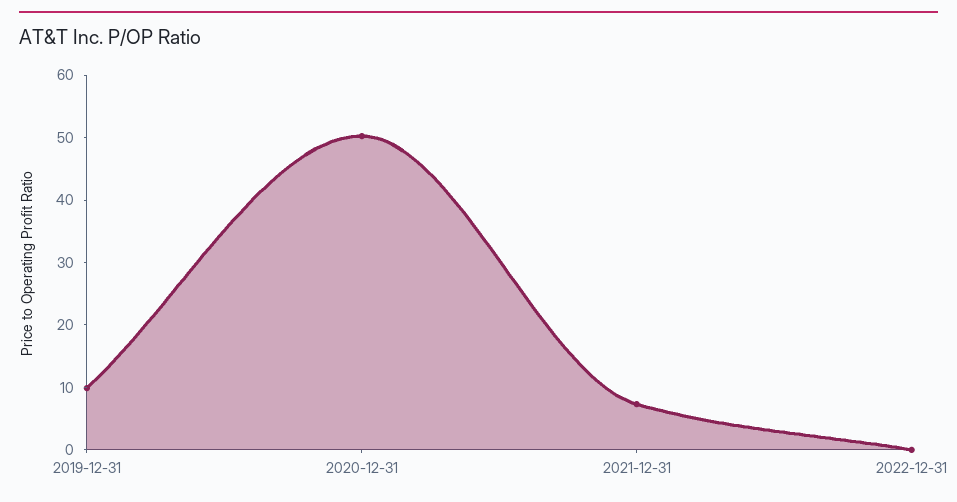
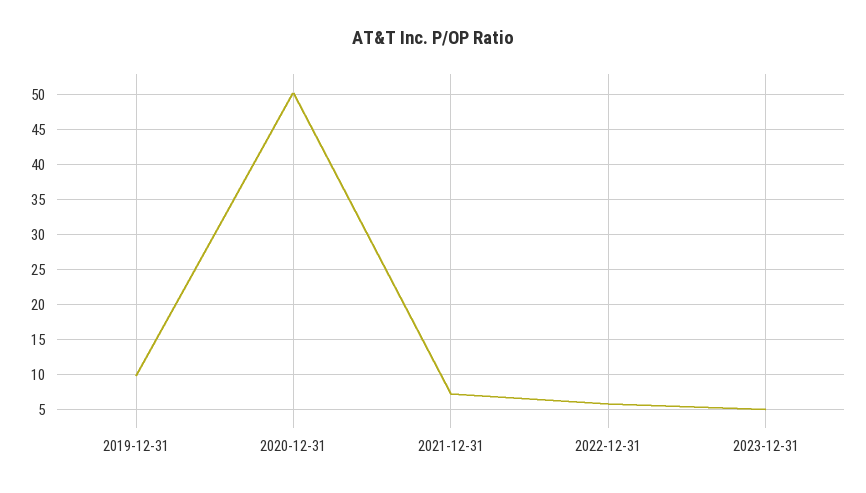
2022-12-31: 0 -> 6
2023-12-31: none -> 5

